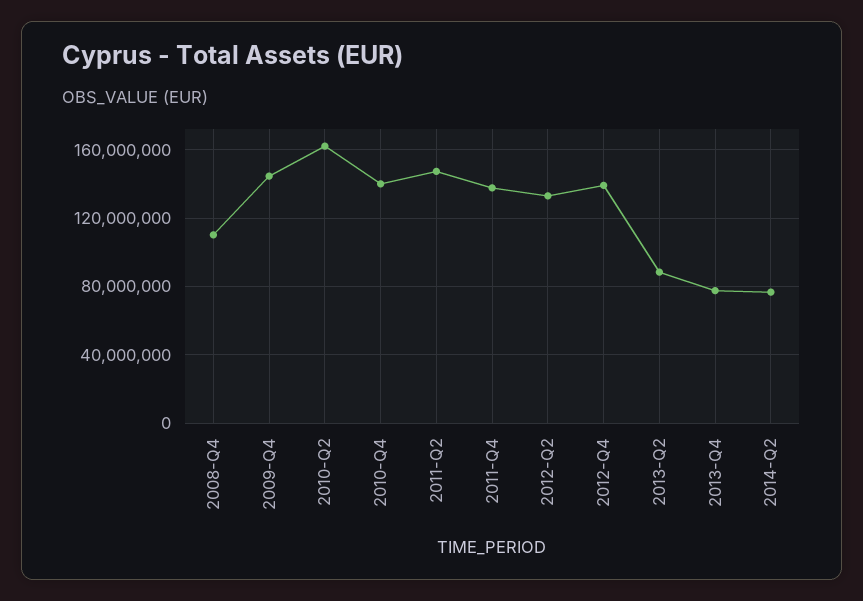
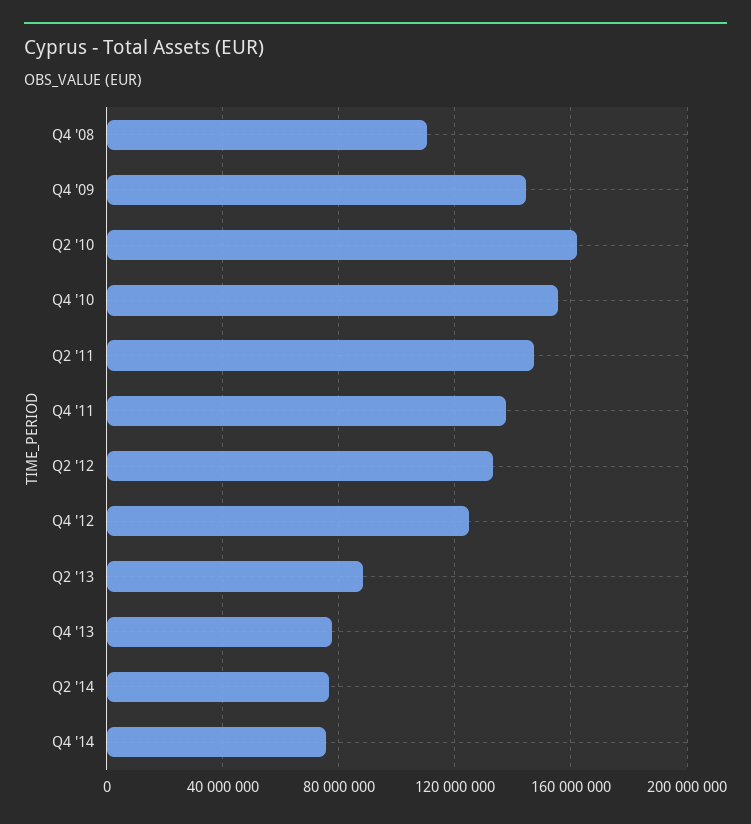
2010-Q4: 140000000 -> 155000000
2012-Q4: 140000000 -> 125000000
Q4 '14: none -> 75000000

